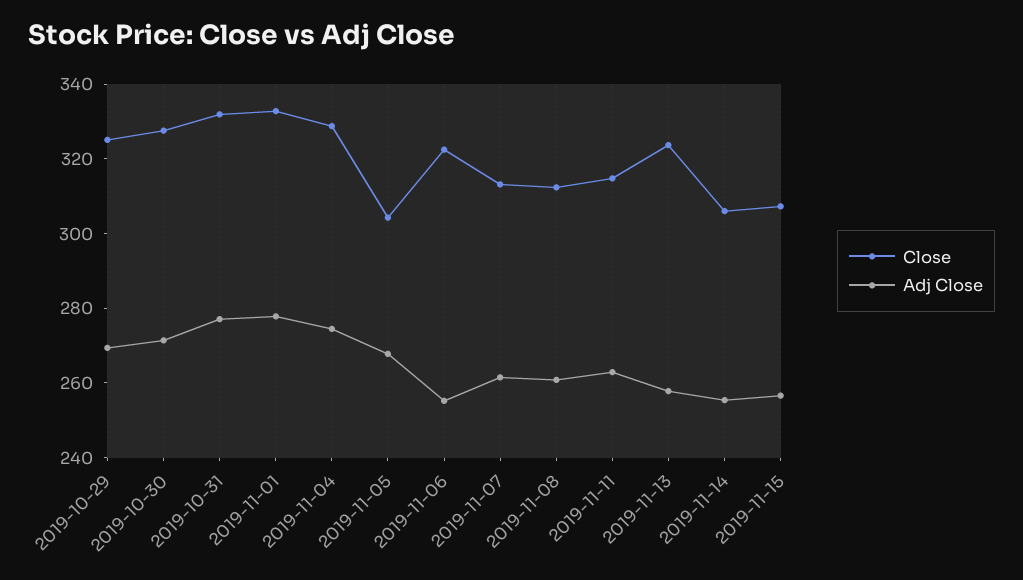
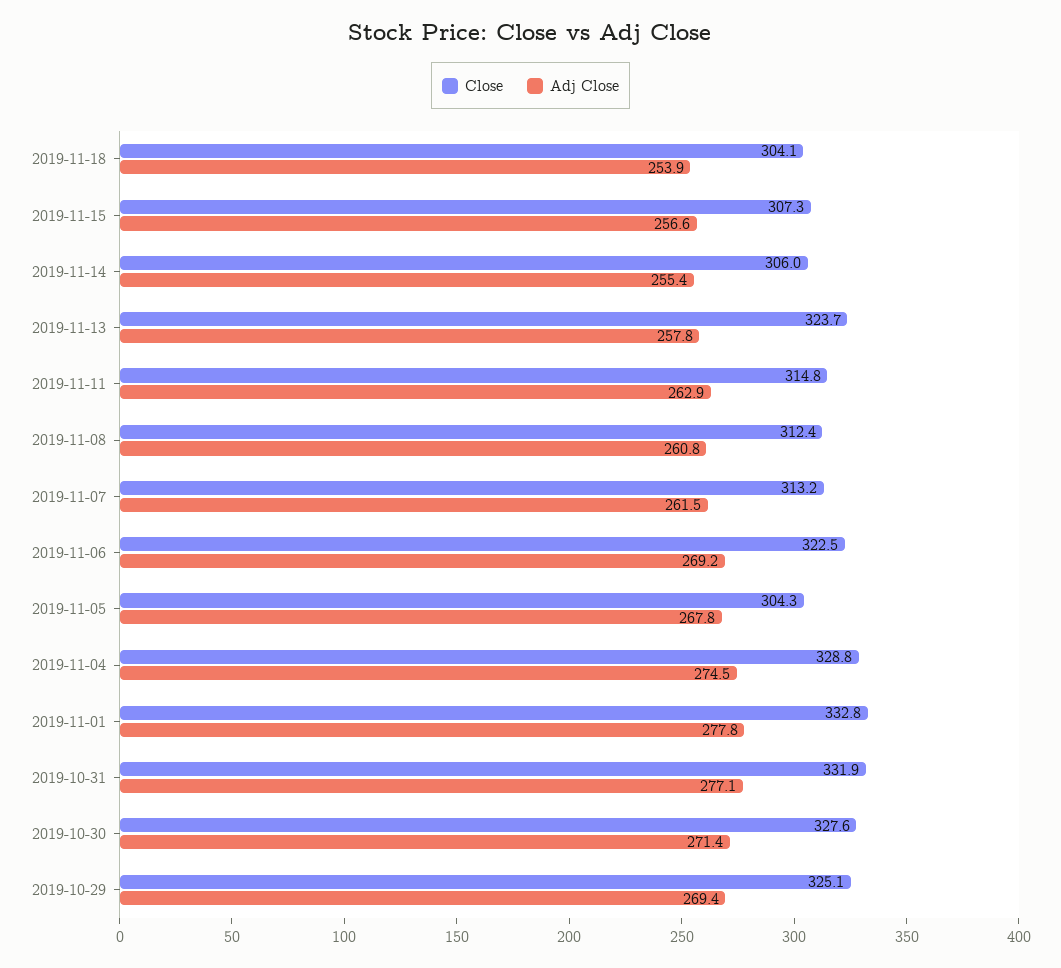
Adj Close, 2019-11-06: 255 -> 269.2
Close, 2019-11-18: none -> 304.1
Adj Close, 2019-11-18: none -> 253.9

